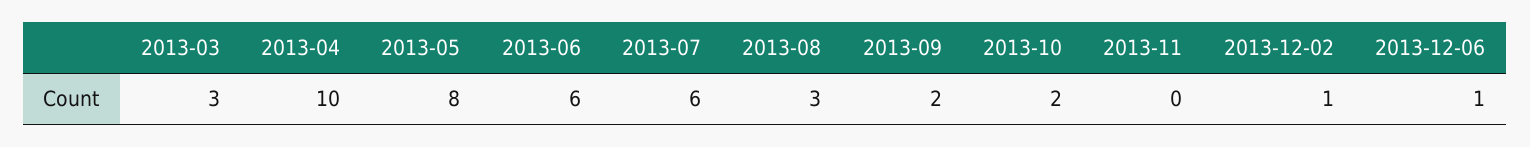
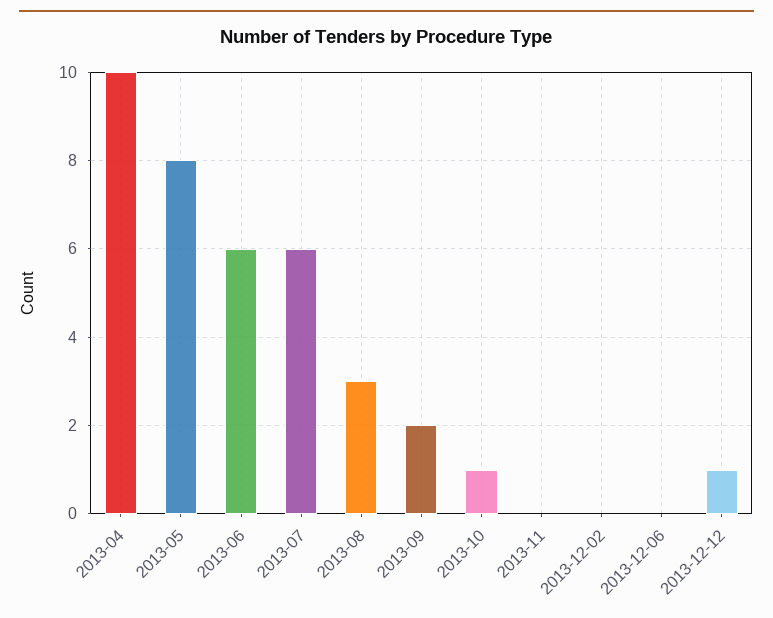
2013-03: 3 -> none
2013-10: 2 -> 1
2013-12-02: 1 -> 0
2013-12-06: 1 -> 0
2013-12-12: none -> 1

